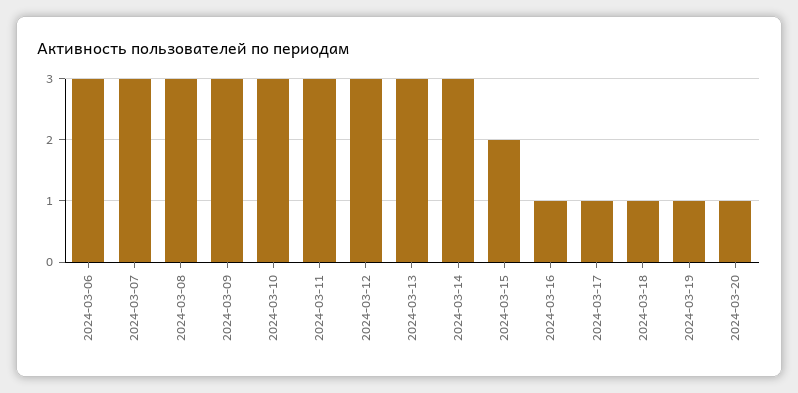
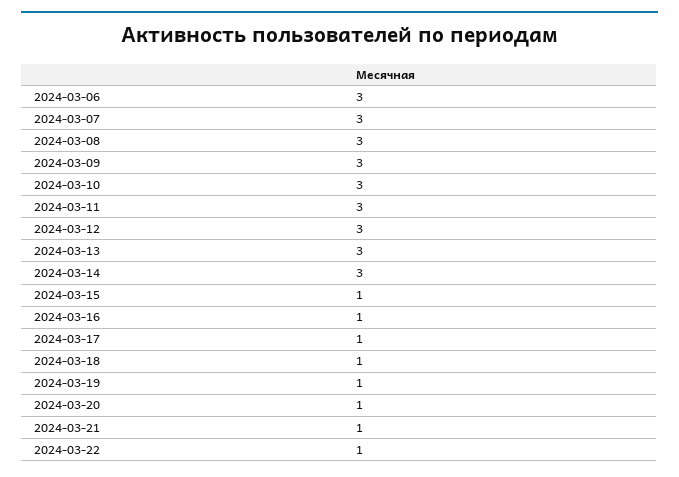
2024-03-15: 2 -> 1
2024-03-21: none -> 1
2024-03-22: none -> 1

